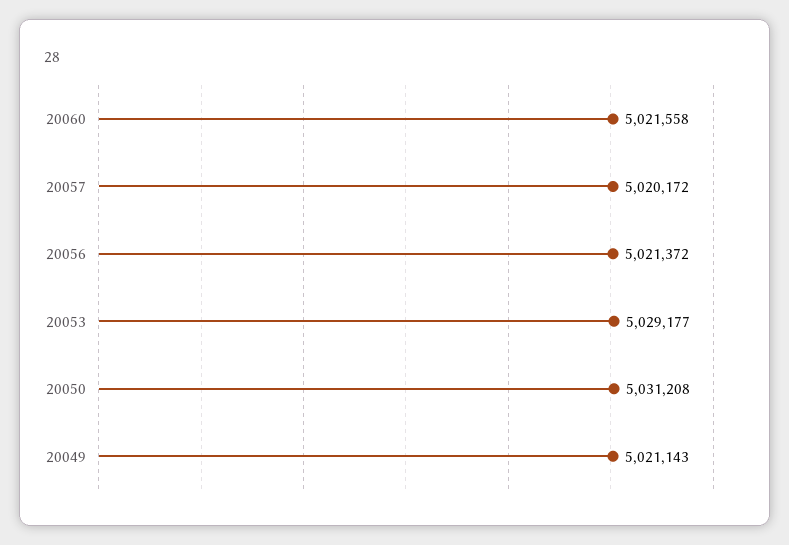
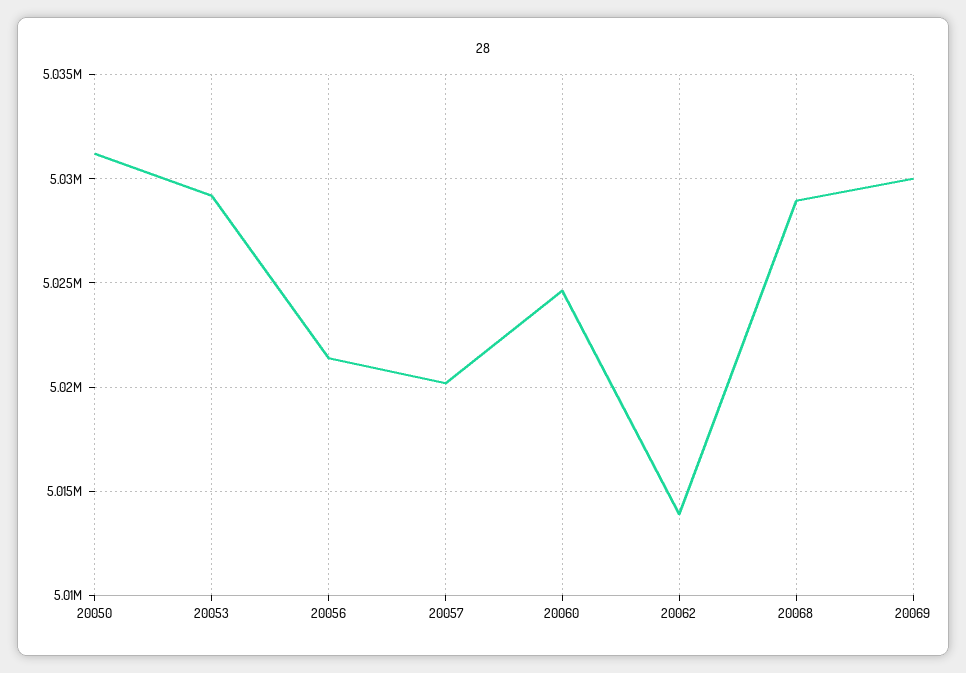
20060: 5021558 -> 5024500
20049: 5021143 -> none
20062: none -> 5014000
20068: none -> 5029000
20069: none -> 5030000

